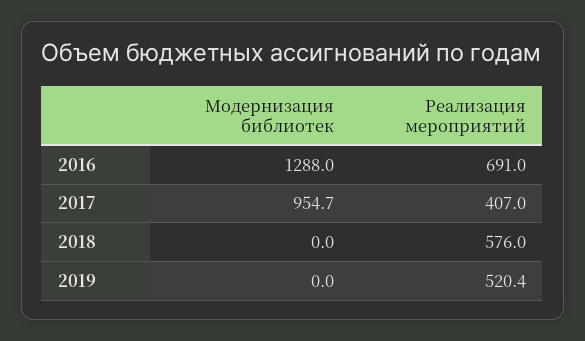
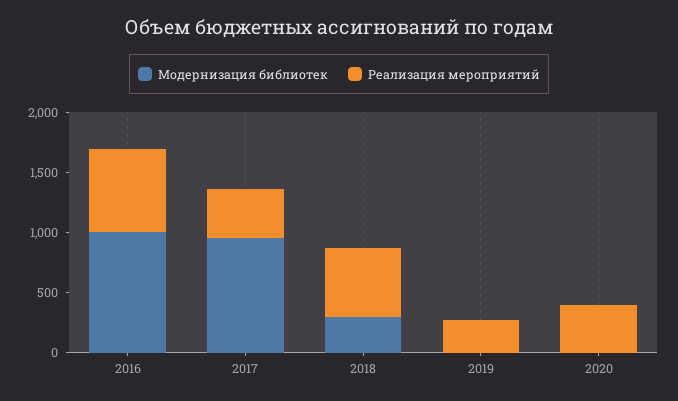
Модернизация библиотек, 2016: 1288 -> 1000
Модернизация библиотек, 2018: 0 -> 300
Реализация мероприятий, 2019: 520.4 -> 300
Модернизация библиотек, 2020: none -> 0
Реализация мероприятий, 2020: none -> 400

